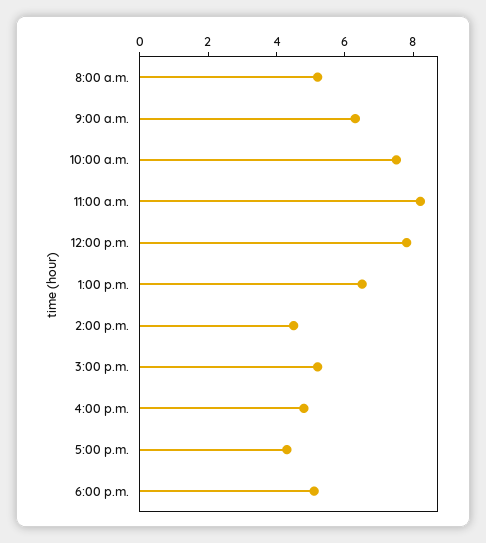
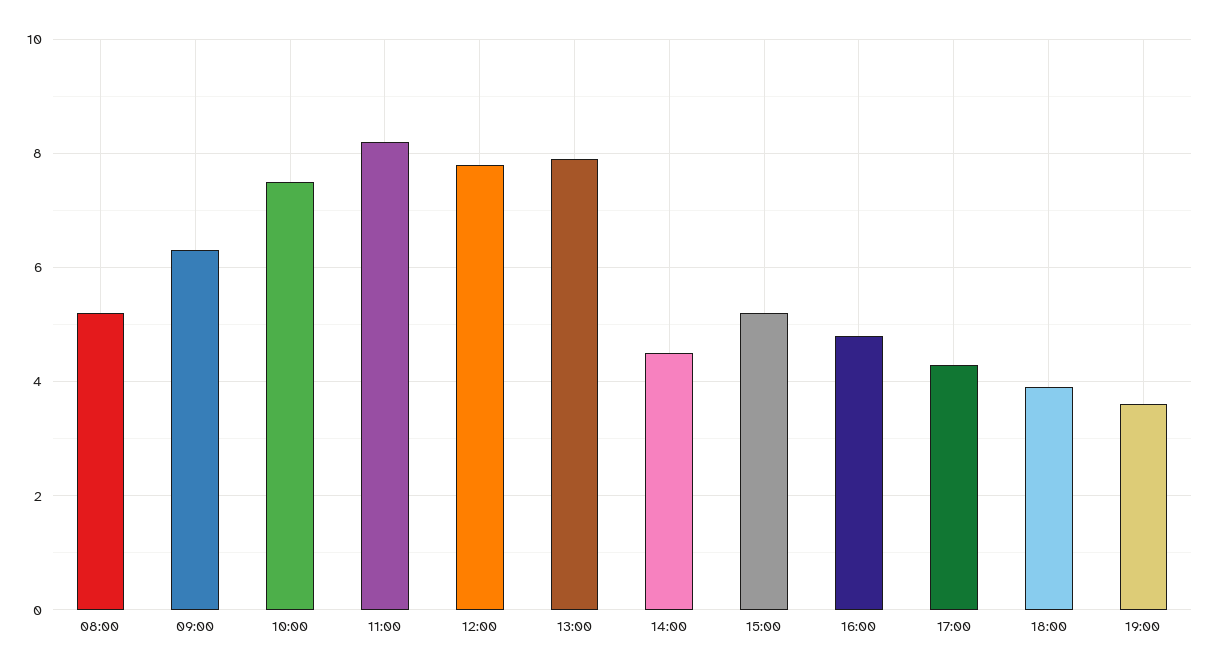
1:00 p.m.: 6.5 -> 8
6:00 p.m.: 5 -> 4
19:00: none -> 3.5

